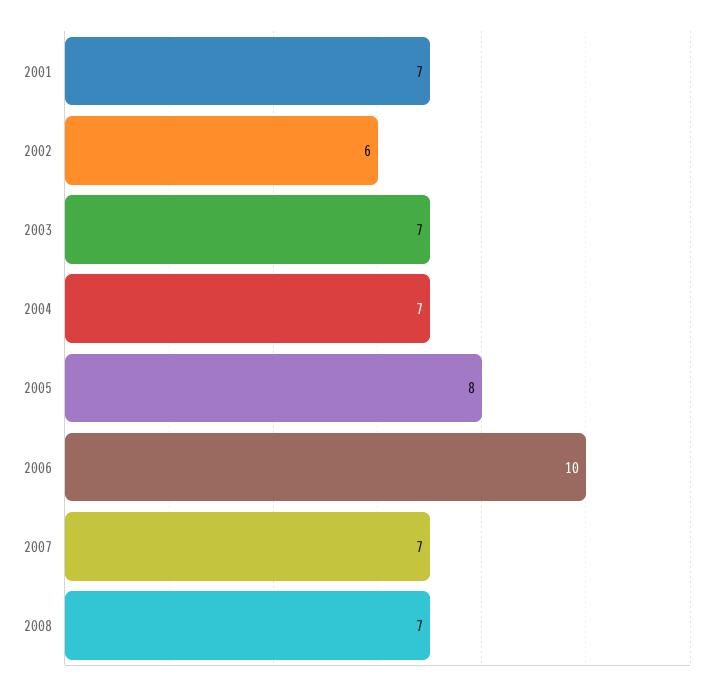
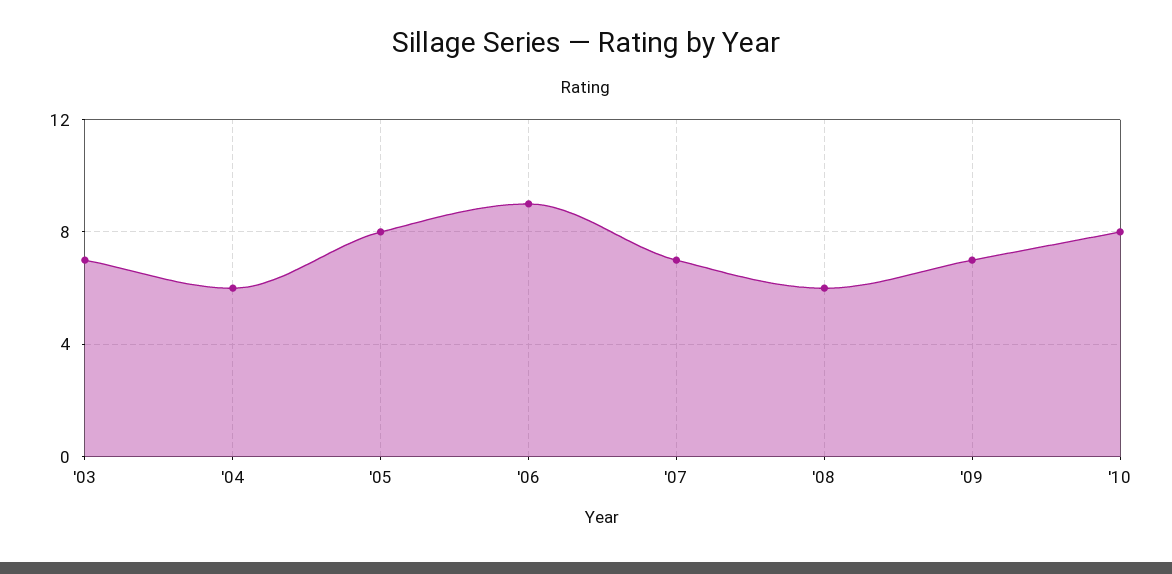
2001: 7 -> none
2002: 6 -> none
2004: 7 -> 6
2006: 10 -> 9
2008: 7 -> 6
'09: none -> 7
'10: none -> 8

